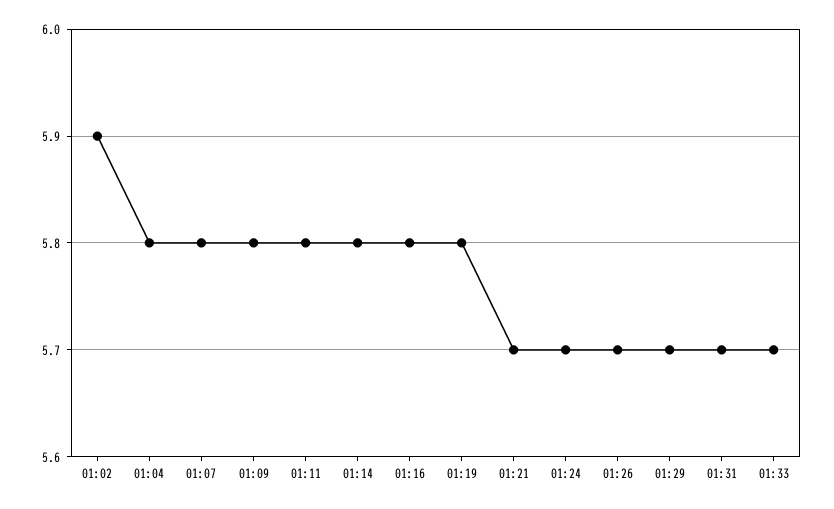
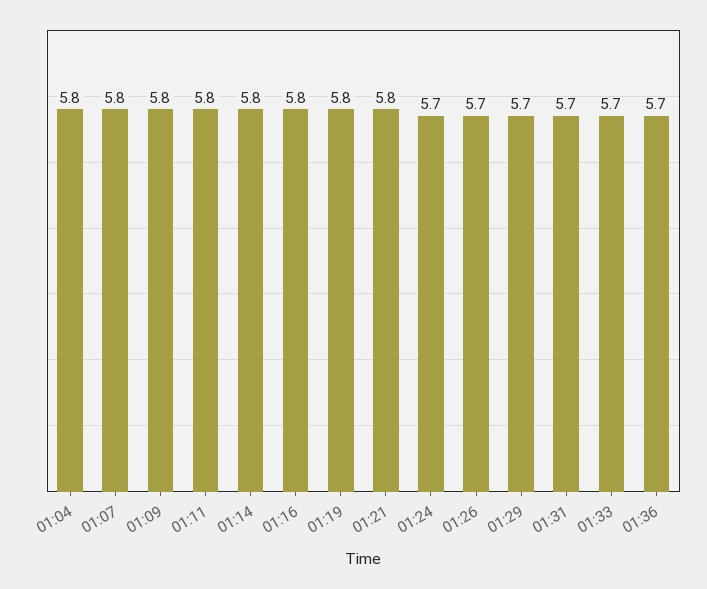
01:02: 5.9 -> none
01:21: 5.7 -> 5.8
01:36: none -> 5.7

